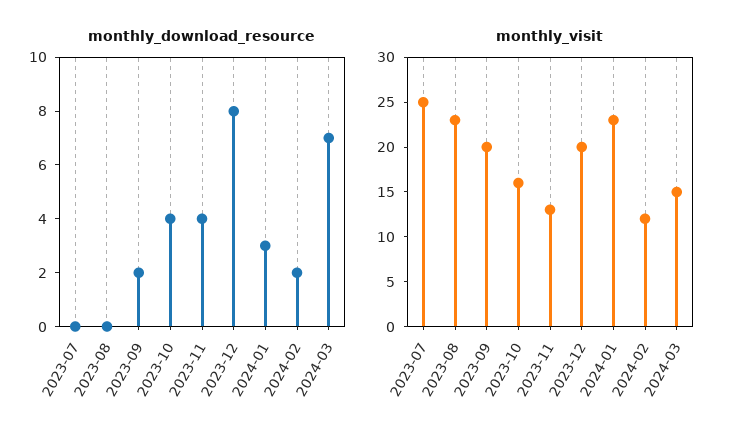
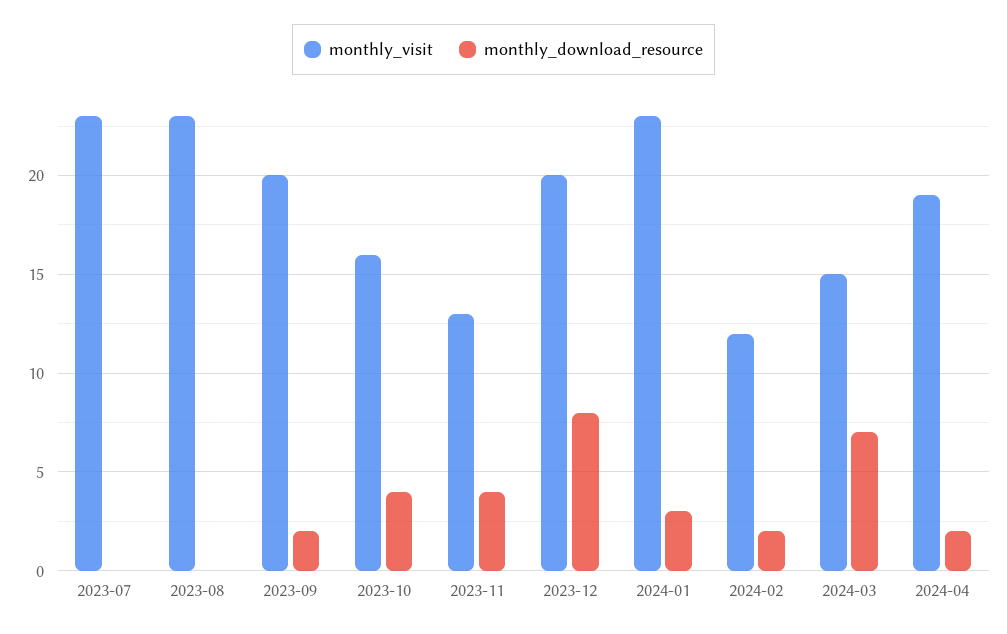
monthly_visit, 2023-07: 25 -> 23
monthly_visit, 2024-04: none -> 19
monthly_download_resource, 2024-04: none -> 2

